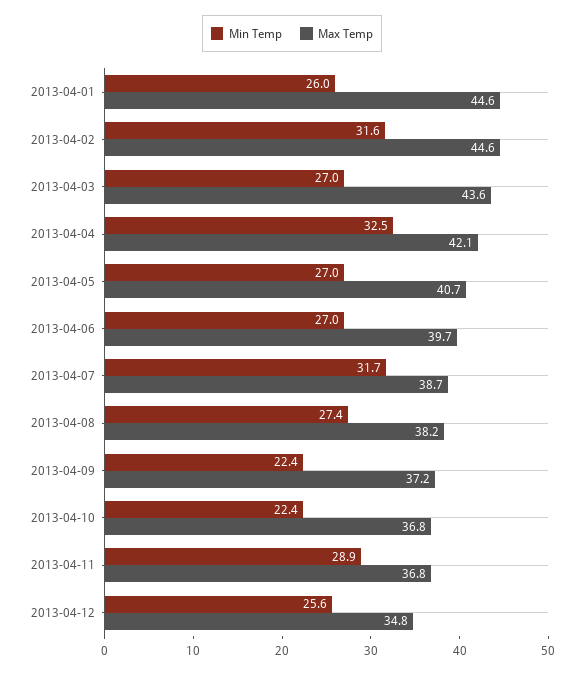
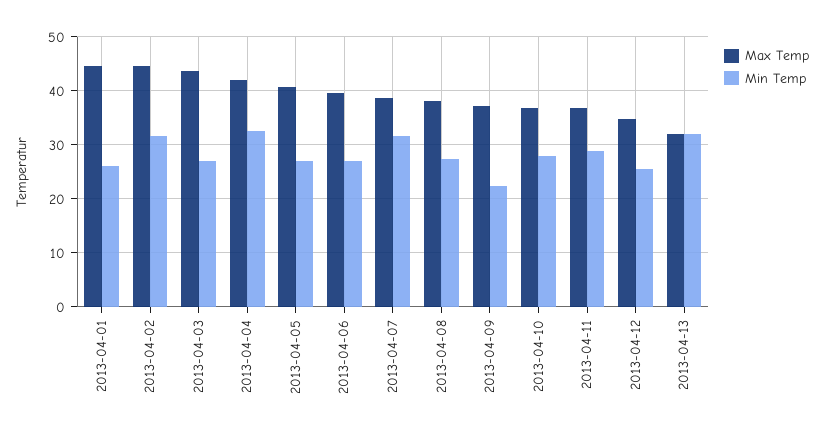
Min Temp, 2013-04-10: 22.4 -> 28
Max Temp, 2013-04-13: none -> 32
Min Temp, 2013-04-13: none -> 32

